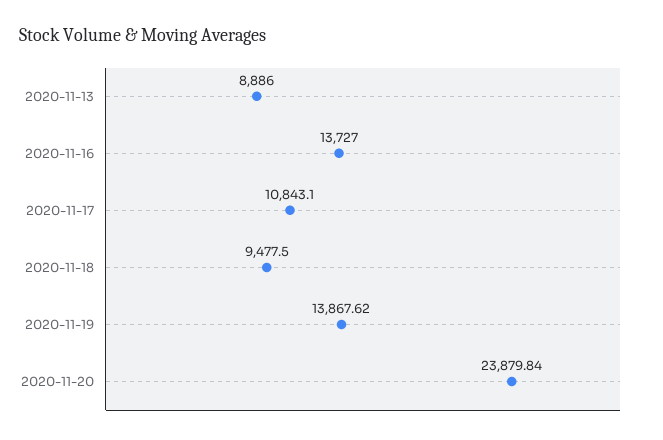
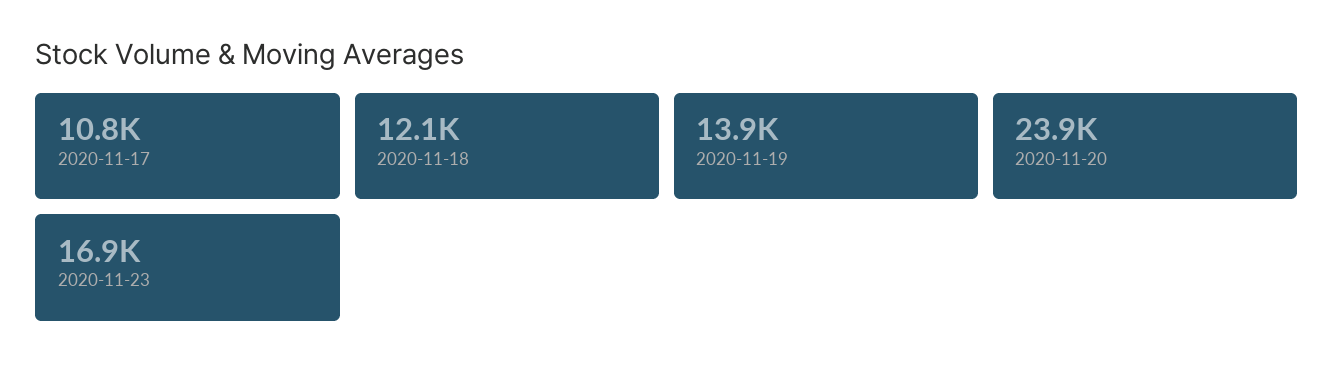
2020-11-13: 8886 -> none
2020-11-16: 13727 -> none
2020-11-18: 9477.5 -> 12100
2020-11-23: none -> 16900

